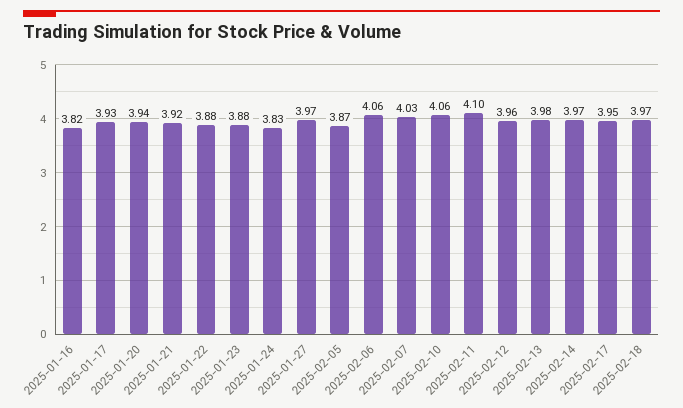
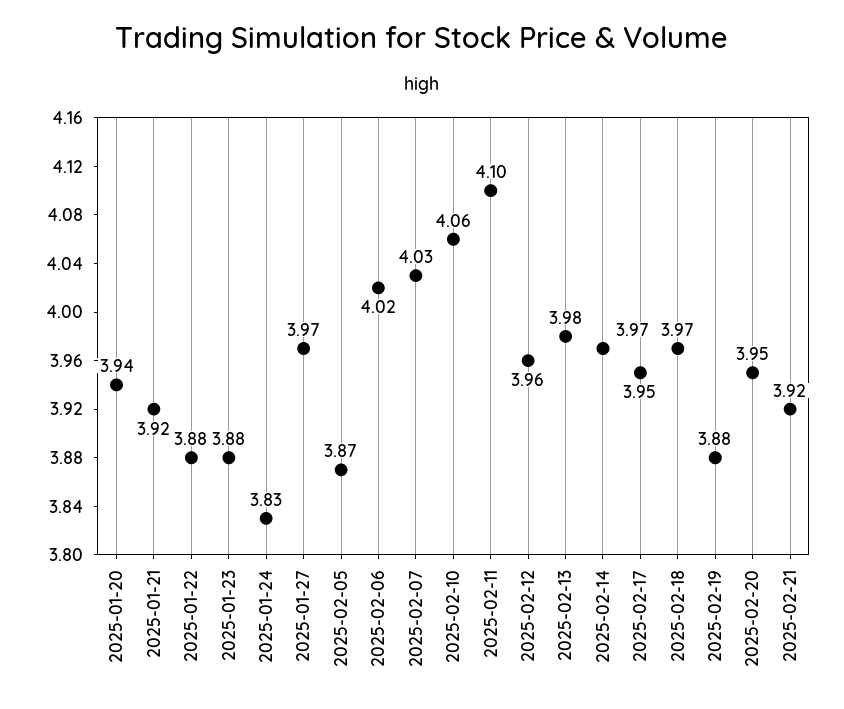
2025-01-16: 3.82 -> none
2025-01-17: 3.93 -> none
2025-02-06: 4.06 -> 4.02
2025-02-19: none -> 3.88
2025-02-20: none -> 3.95
2025-02-21: none -> 3.92

